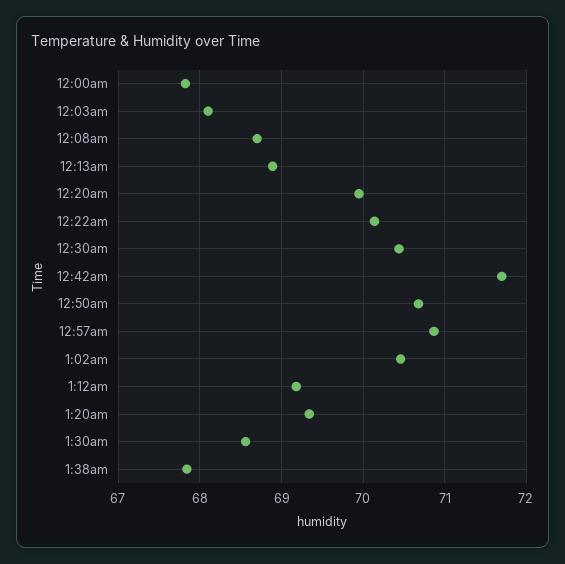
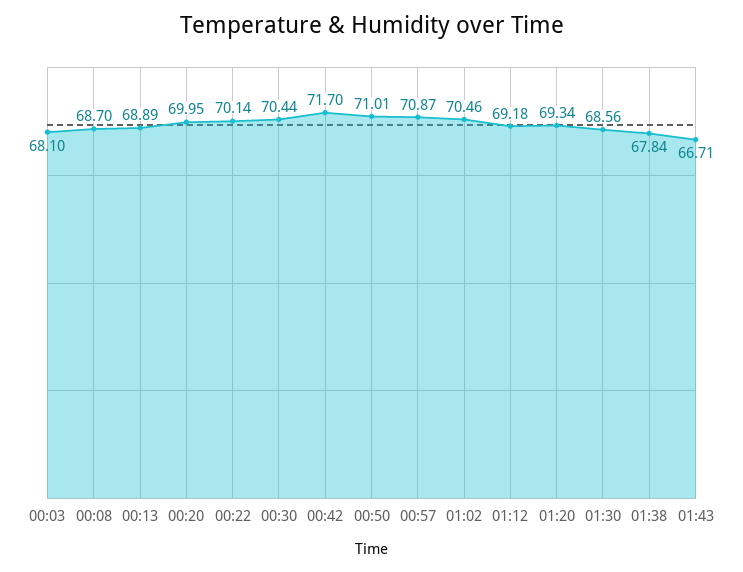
12:00am: 67.8 -> none
12:50am: 70.7 -> 71.01
01:43: none -> 66.71

